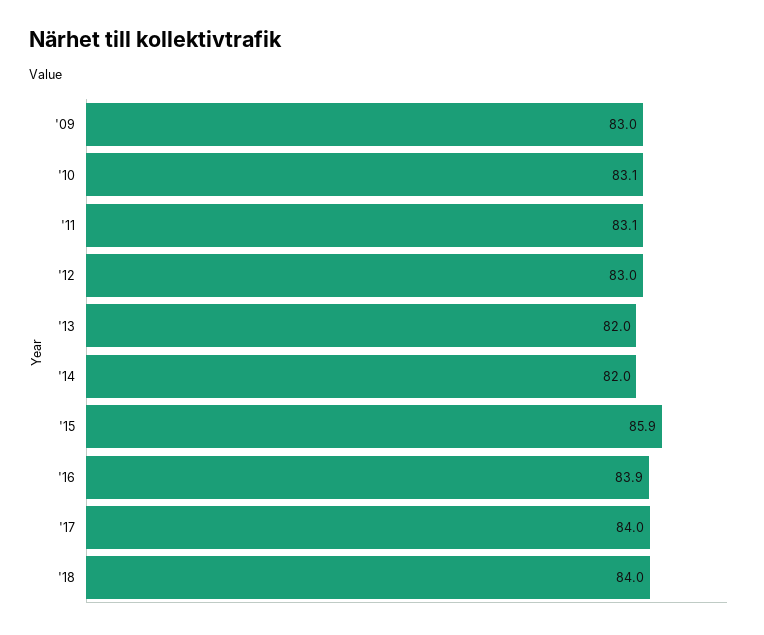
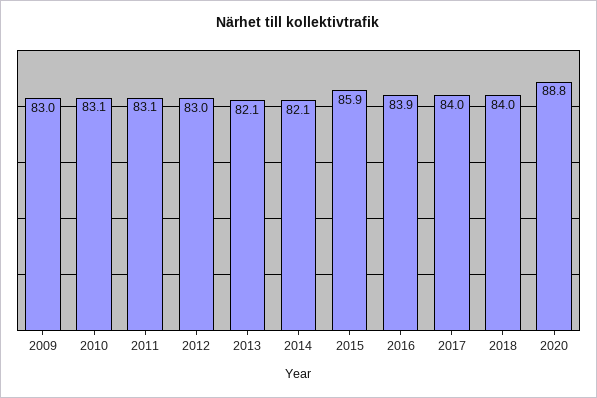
'13: 82 -> 82.1
'14: 82 -> 82.1
2020: none -> 88.8

